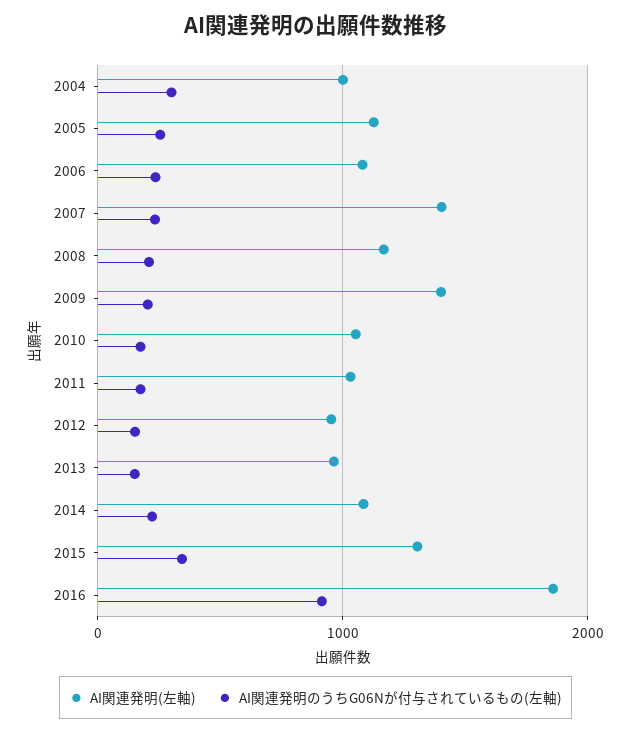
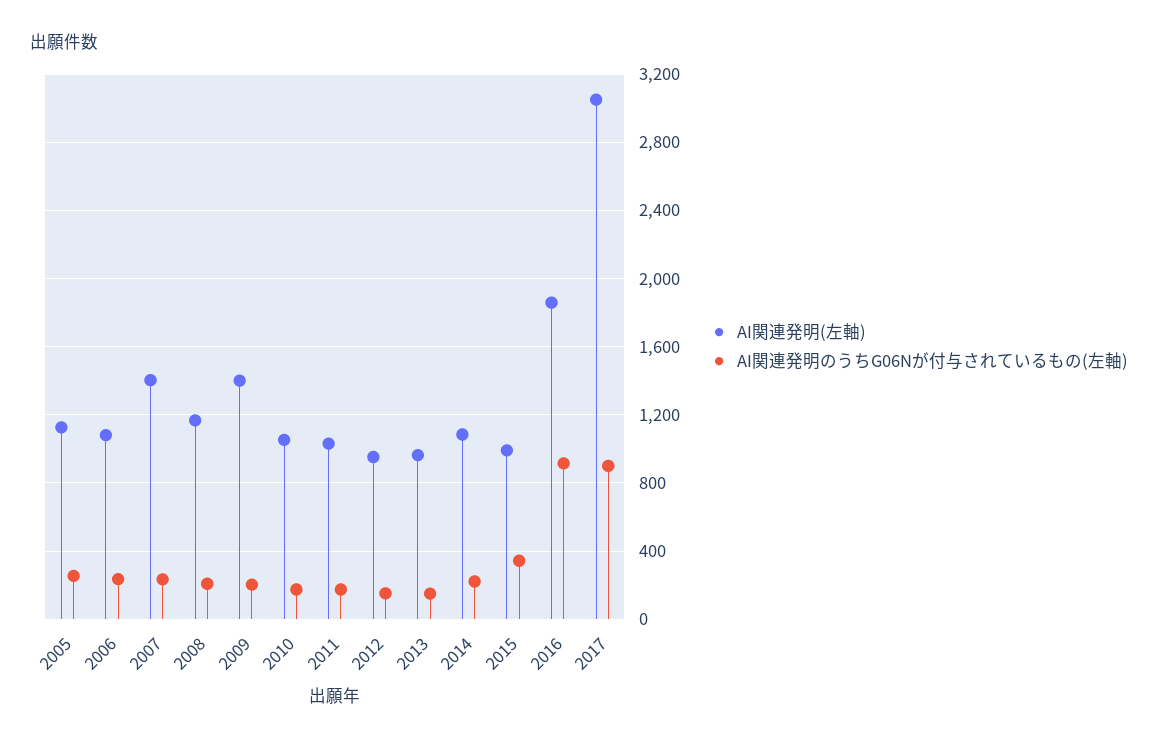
AI関連発明(左軸), 2004: 1000 -> none
AI関連発明のうちG06Nが付与されているもの(左軸), 2004: 300 -> none
AI関連発明(左軸), 2015: 1300 -> 1000
AI関連発明(左軸), 2017: none -> 3050
AI関連発明のうちG06Nが付与されているもの(左軸), 2017: none -> 900

